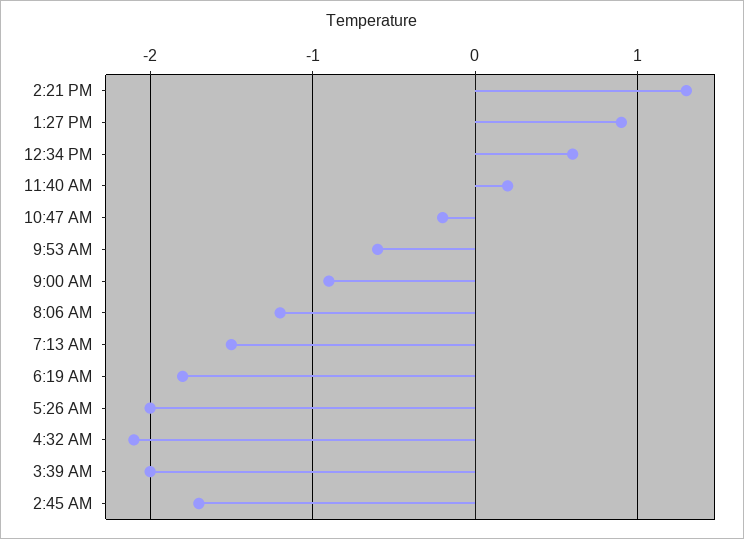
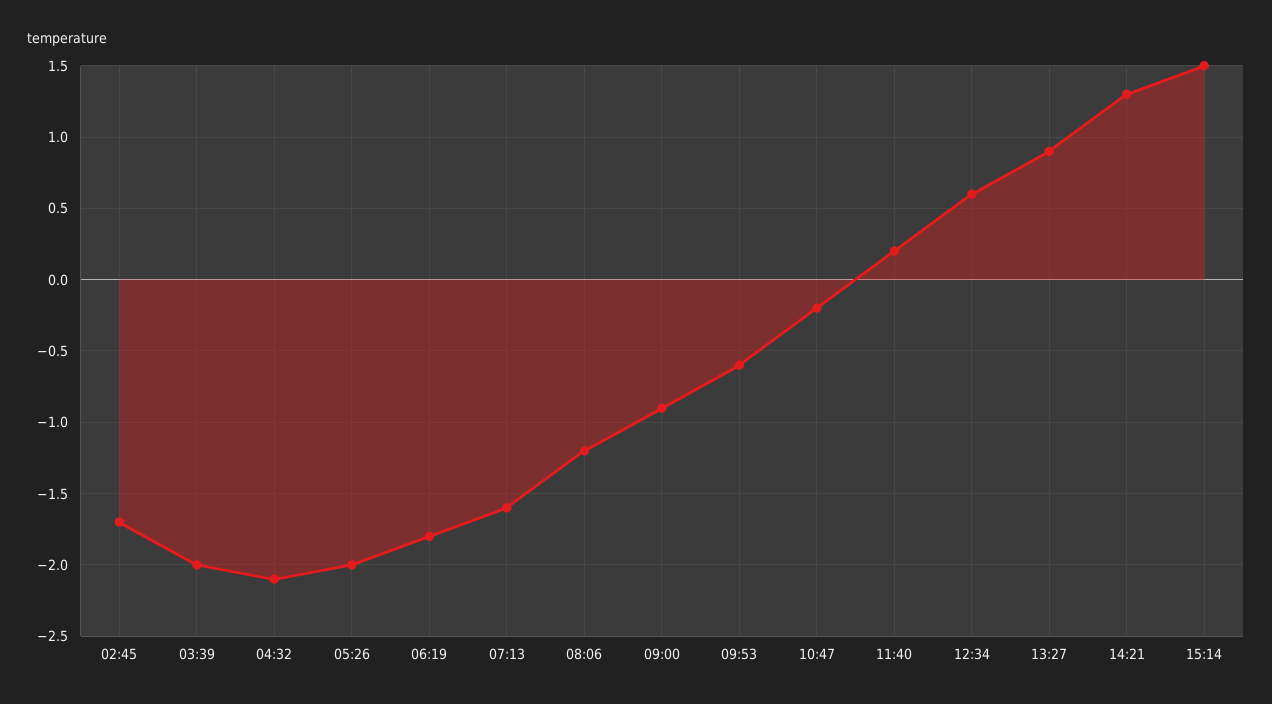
7:13 AM: -1.5 -> -1.6
15:14: none -> 1.5

